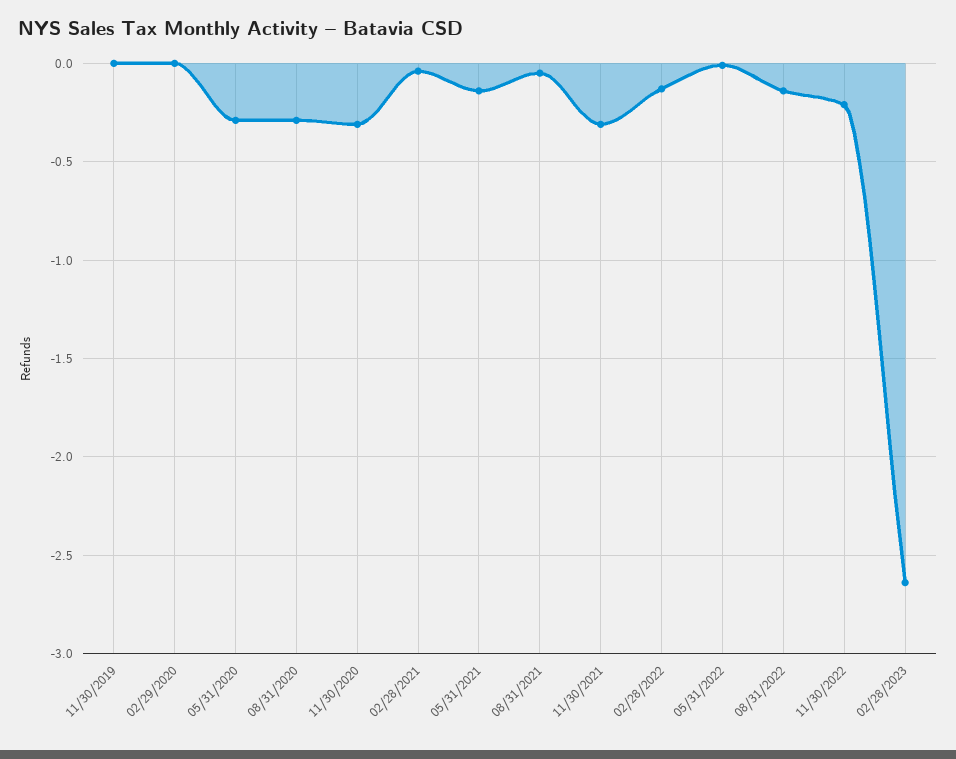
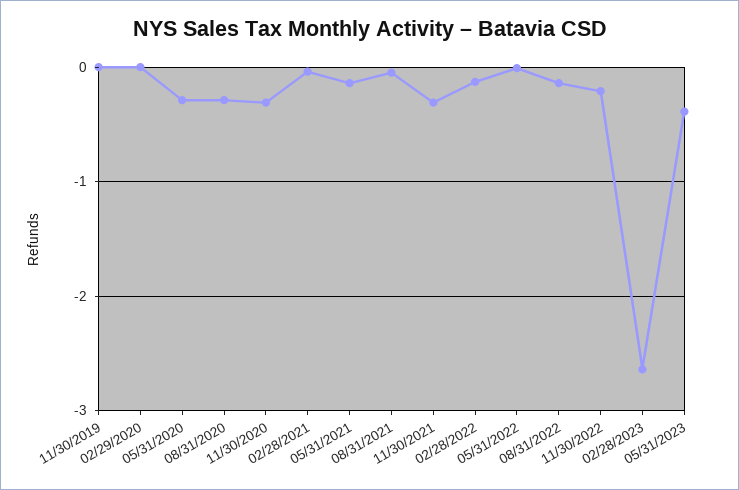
05/31/2023: none -> -0.4

